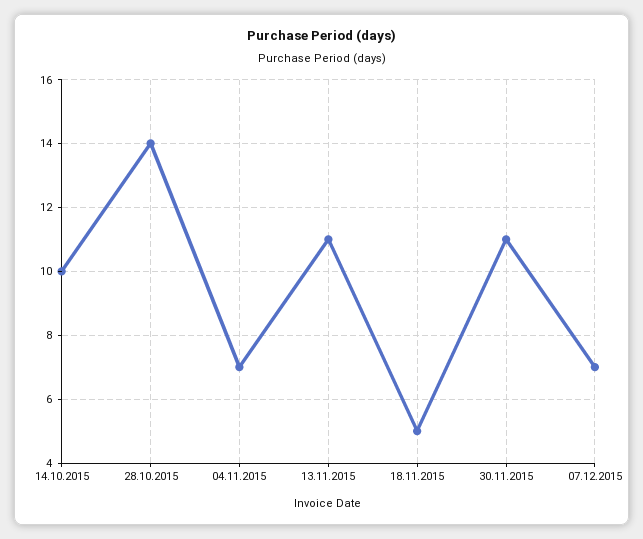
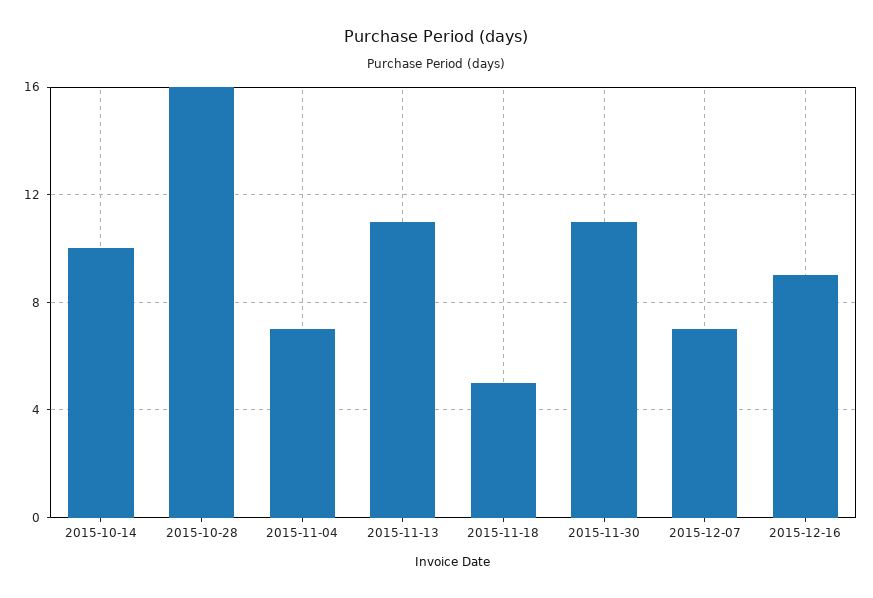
28.10.2015: 14 -> 16
2015-12-16: none -> 9

